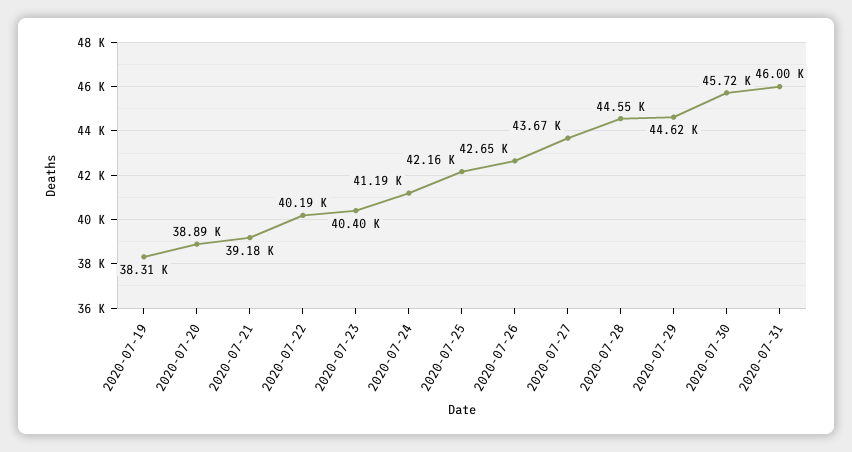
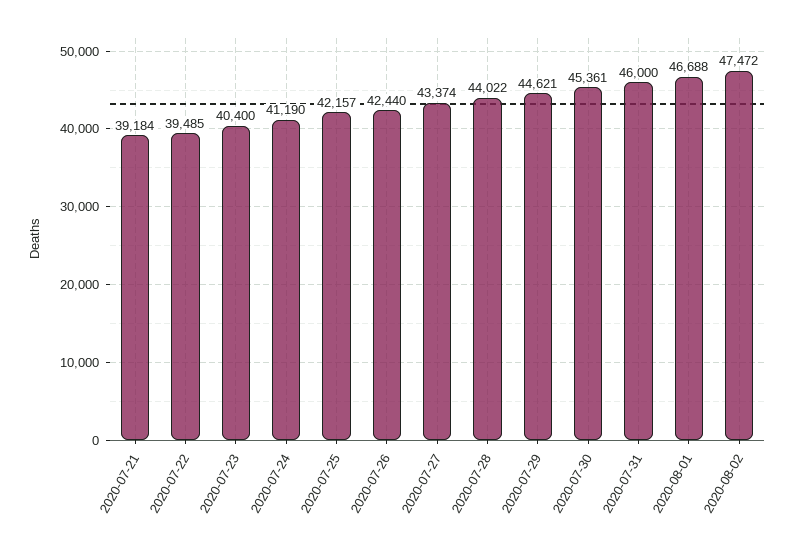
2020-07-19: 38310 -> none
2020-07-20: 38890 -> none
2020-07-22: 40190 -> 39485
2020-07-26: 42650 -> 42440
2020-07-27: 43670 -> 43374
2020-07-28: 44550 -> 44022
2020-07-30: 45720 -> 45361
2020-08-01: none -> 46688
2020-08-02: none -> 47472

